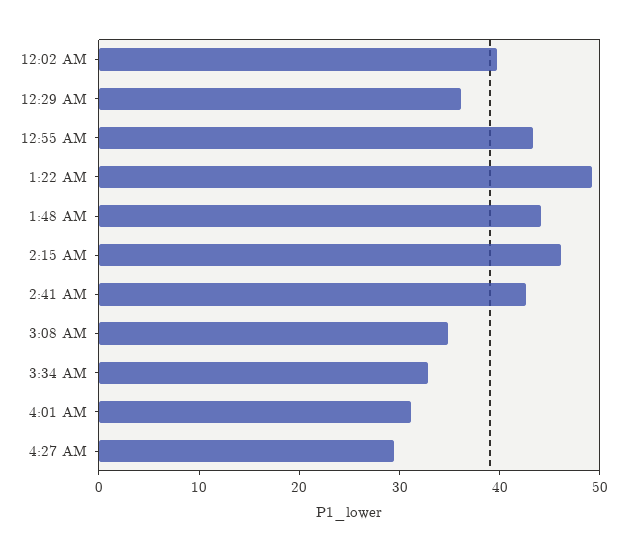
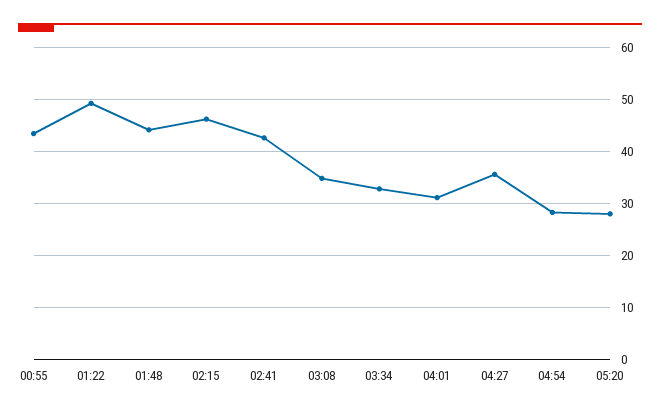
12:02 AM: 40 -> none
12:29 AM: 36 -> none
4:27 AM: 30 -> 36
04:54: none -> 28
05:20: none -> 28

